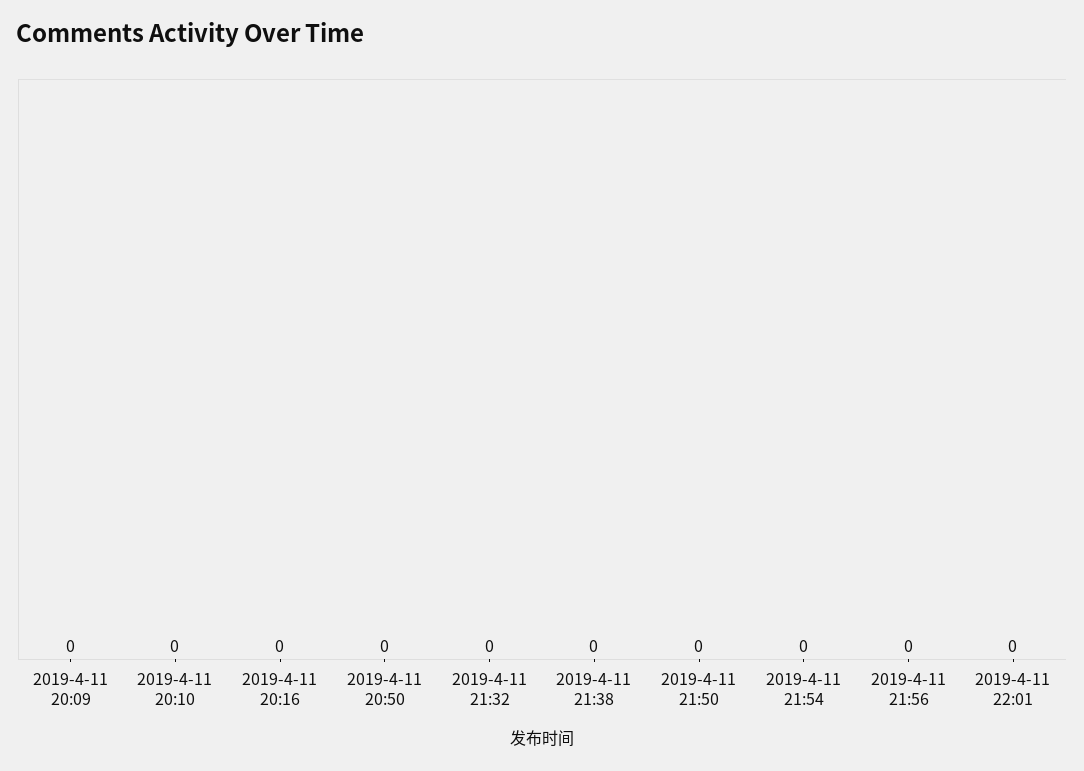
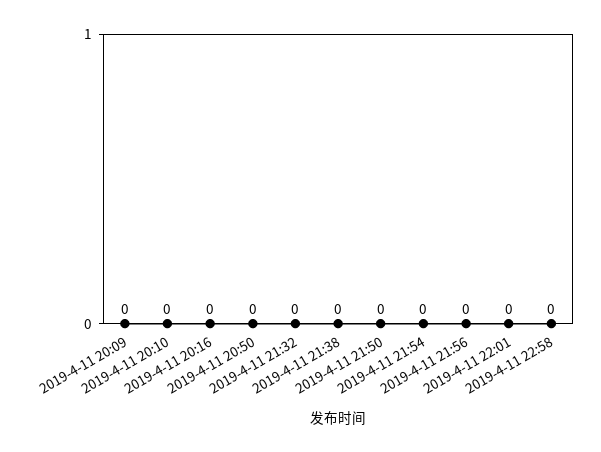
2019-4-11 22:58: none -> 0

